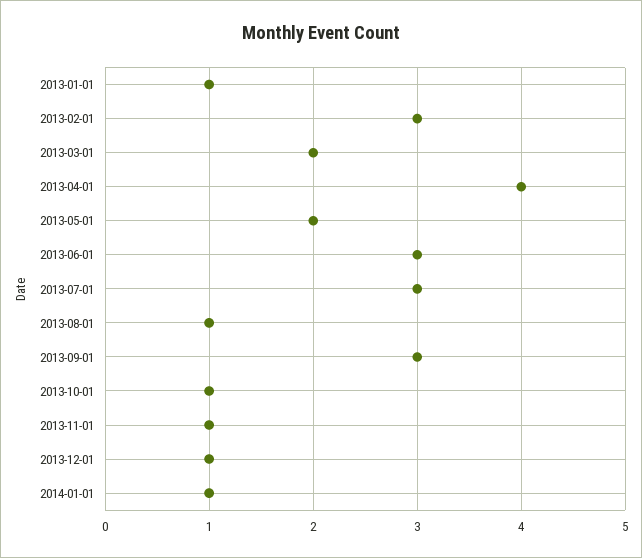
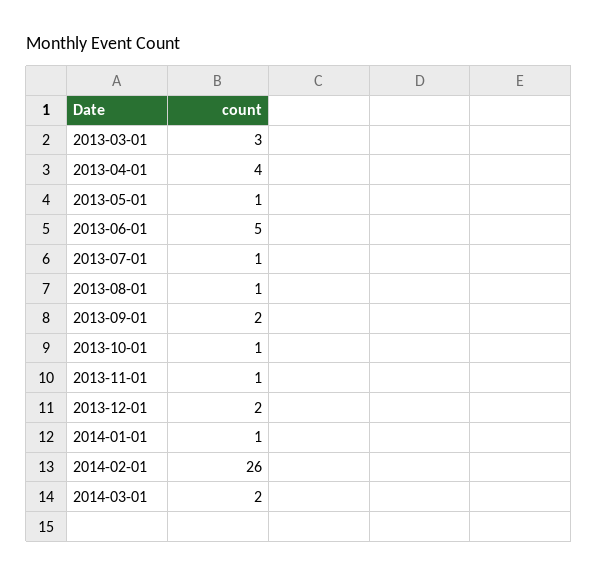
2013-01-01: 1 -> none
2013-02-01: 3 -> none
2013-03-01: 2 -> 3
2013-05-01: 2 -> 1
2013-06-01: 3 -> 5
2013-07-01: 3 -> 1
2013-09-01: 3 -> 2
2013-12-01: 1 -> 2
2014-02-01: none -> 26
2014-03-01: none -> 2

